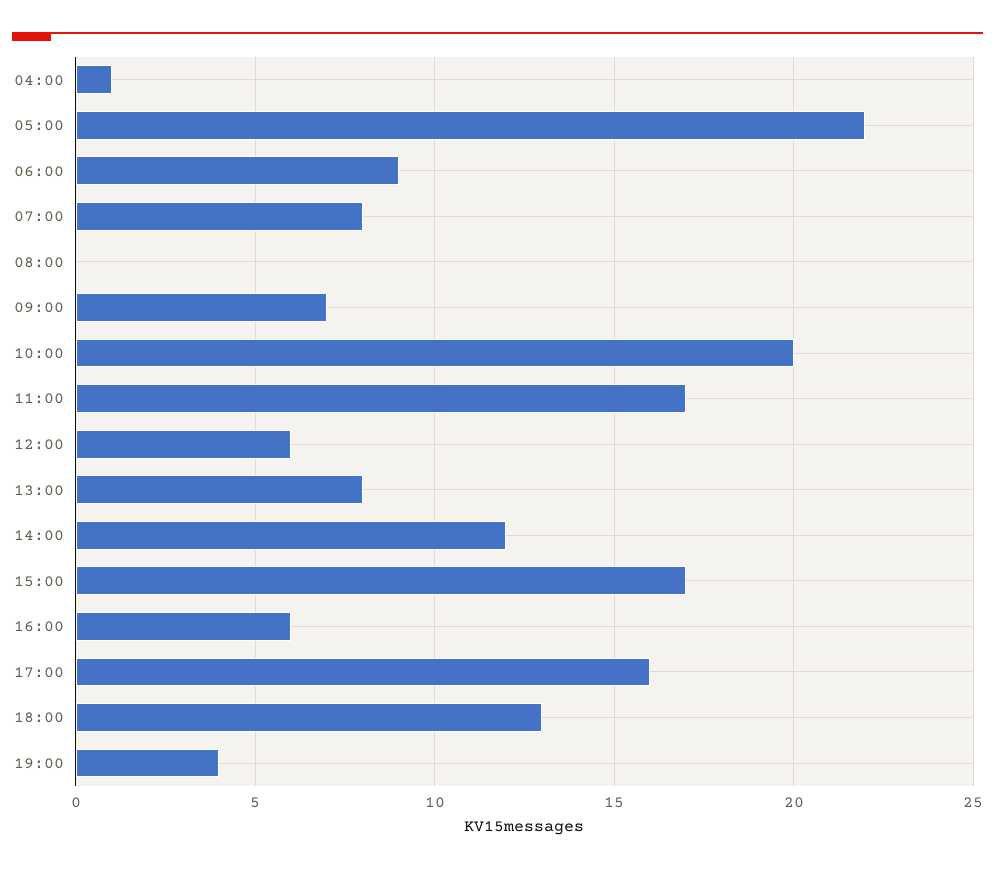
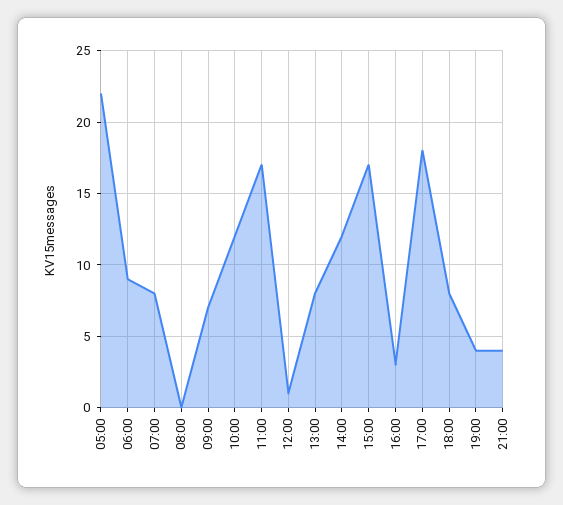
04:00: 1 -> none
10:00: 20 -> 12
12:00: 6 -> 1
16:00: 6 -> 3
17:00: 16 -> 18
18:00: 13 -> 8
21:00: none -> 4

